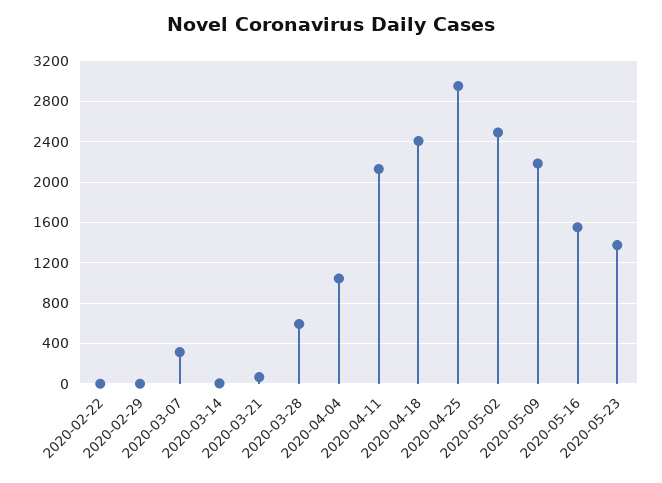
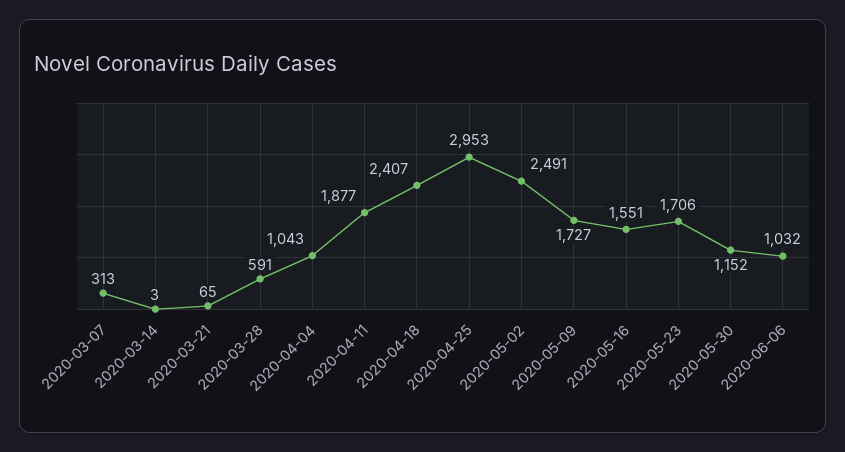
2020-02-22: 0 -> none
2020-02-29: 0 -> none
2020-04-11: 2100 -> 1877
2020-05-09: 2200 -> 1727
2020-05-23: 1400 -> 1706
2020-05-30: none -> 1152
2020-06-06: none -> 1032

